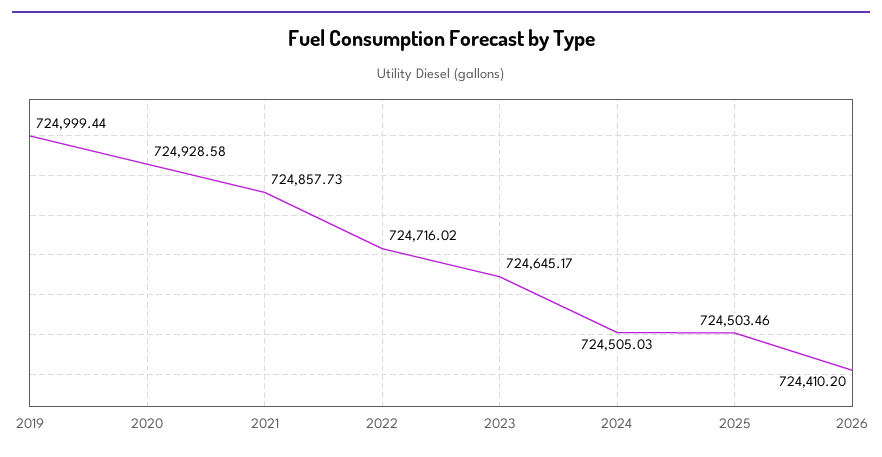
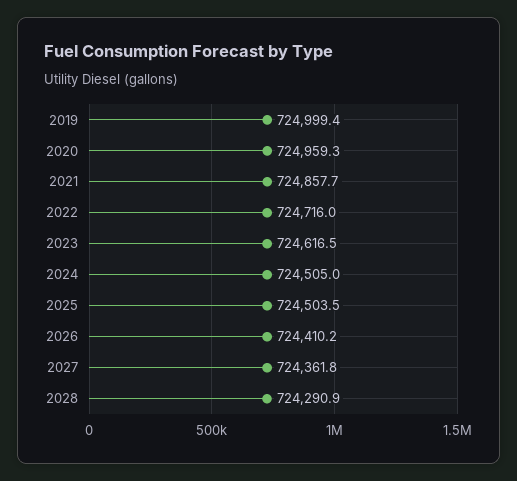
2020: 724928.58 -> 724959.3
2023: 724645.17 -> 724616.5
2027: none -> 724361.8
2028: none -> 724290.9

